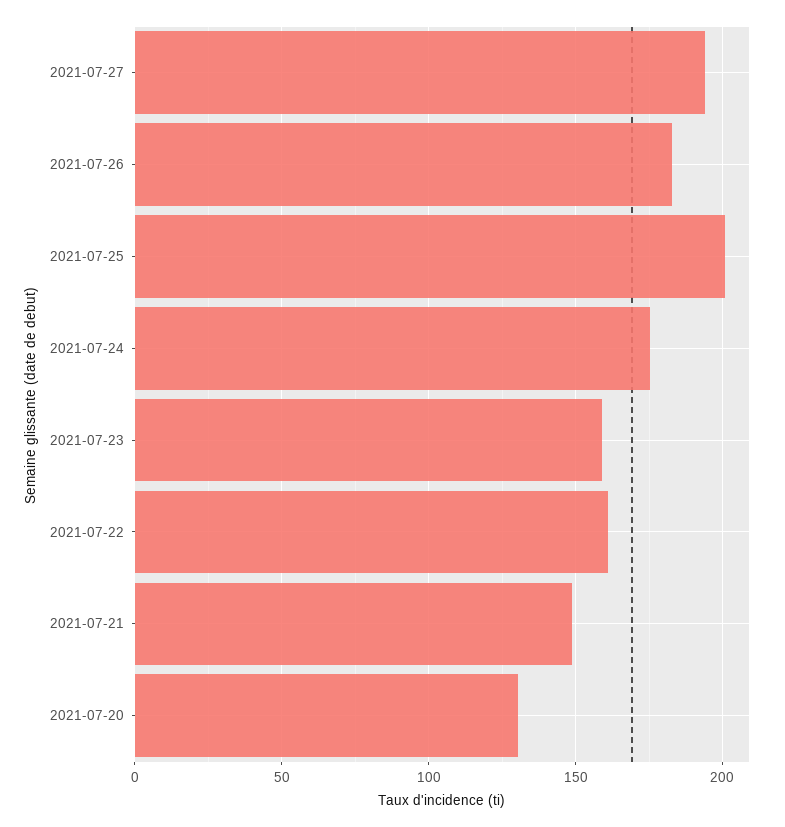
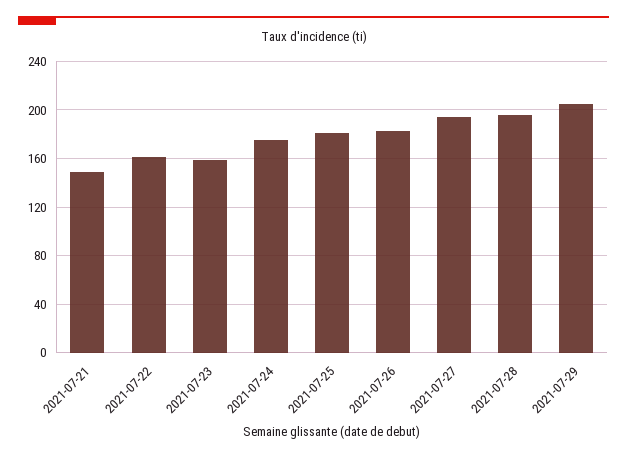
2021-07-25: 200 -> 180
2021-07-20: 130 -> none
2021-07-28: none -> 195
2021-07-29: none -> 205

